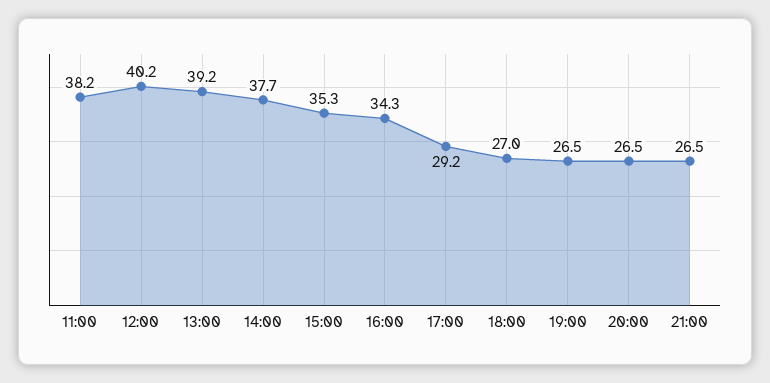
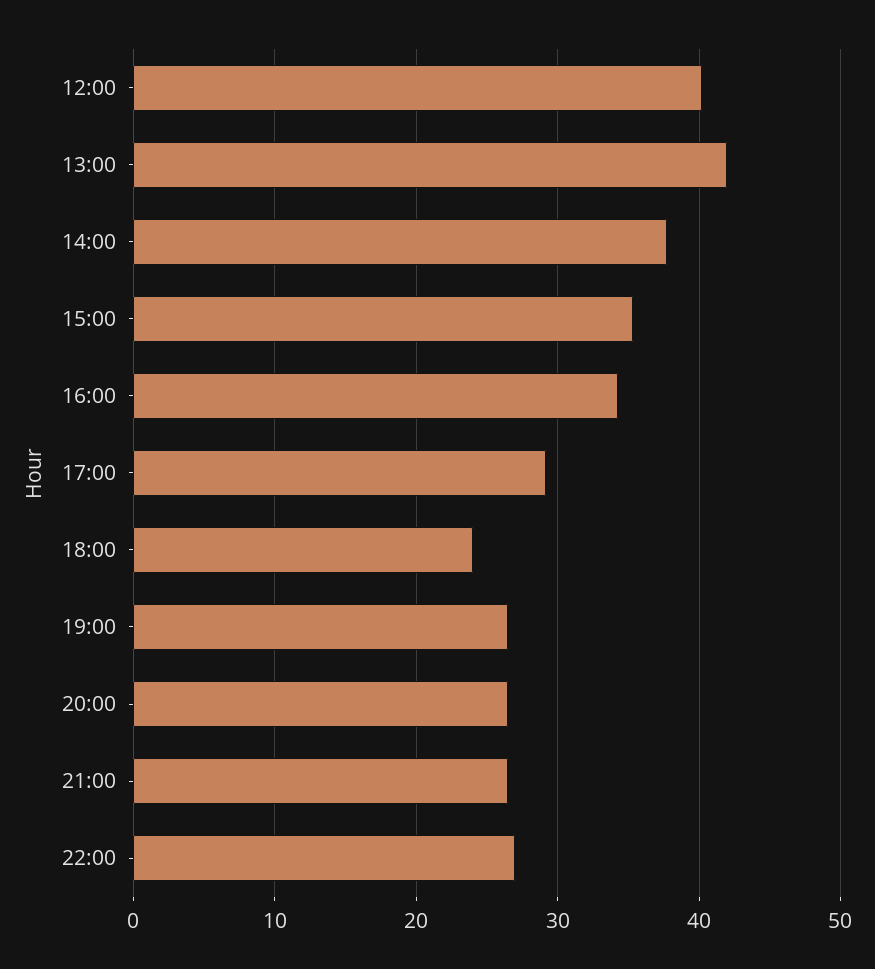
11:00: 38.2 -> none
13:00: 39.2 -> 42
18:00: 27 -> 24
22:00: none -> 27

